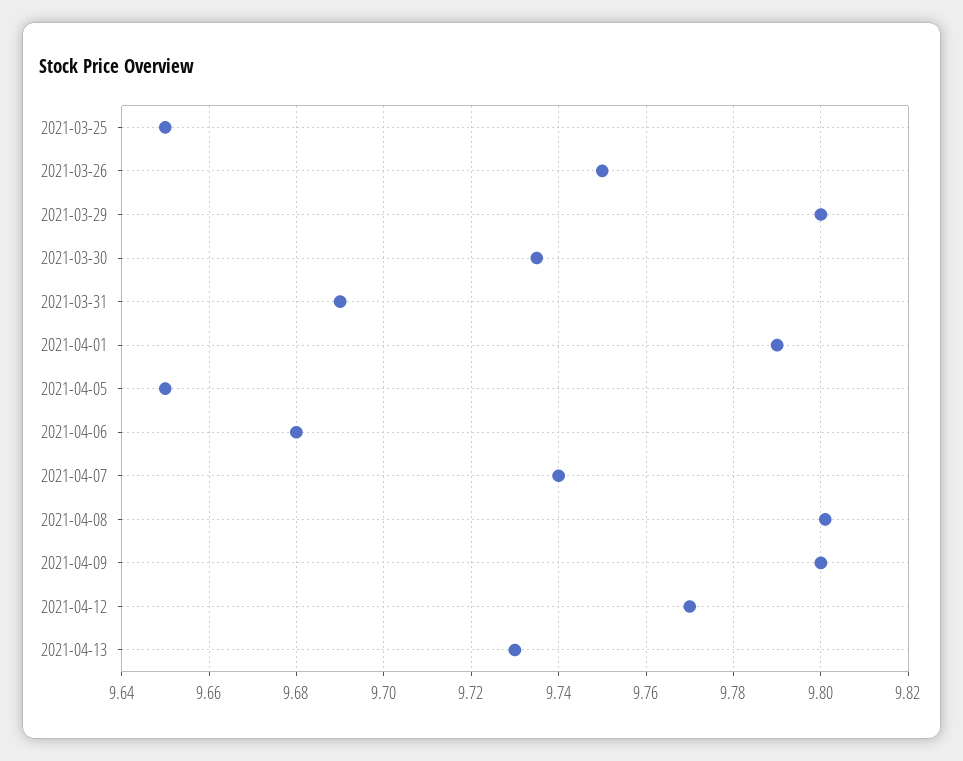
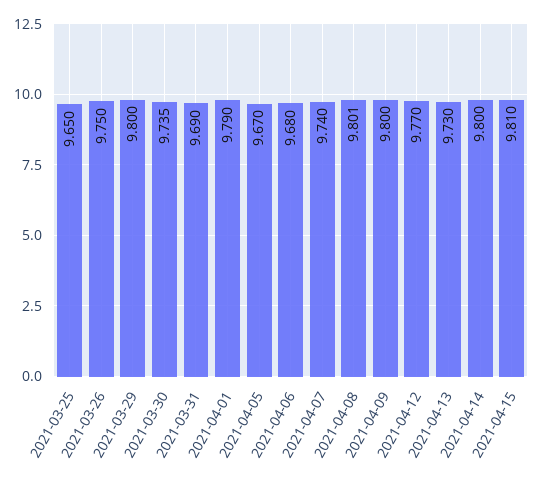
2021-04-05: 9.65 -> 9.67
2021-04-14: none -> 9.8
2021-04-15: none -> 9.81

